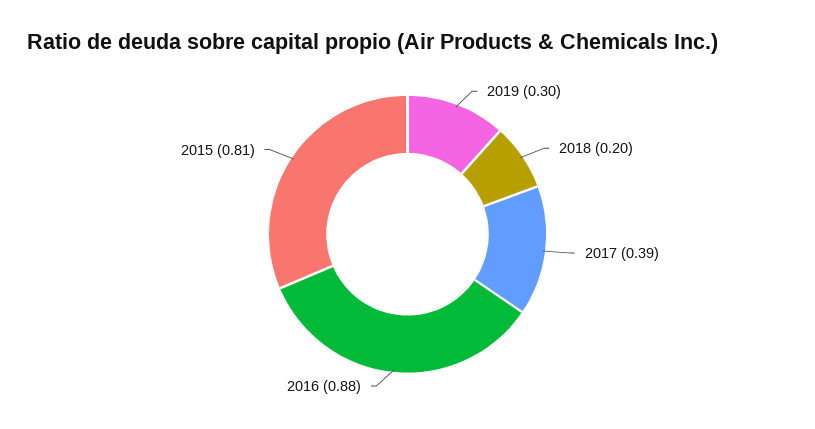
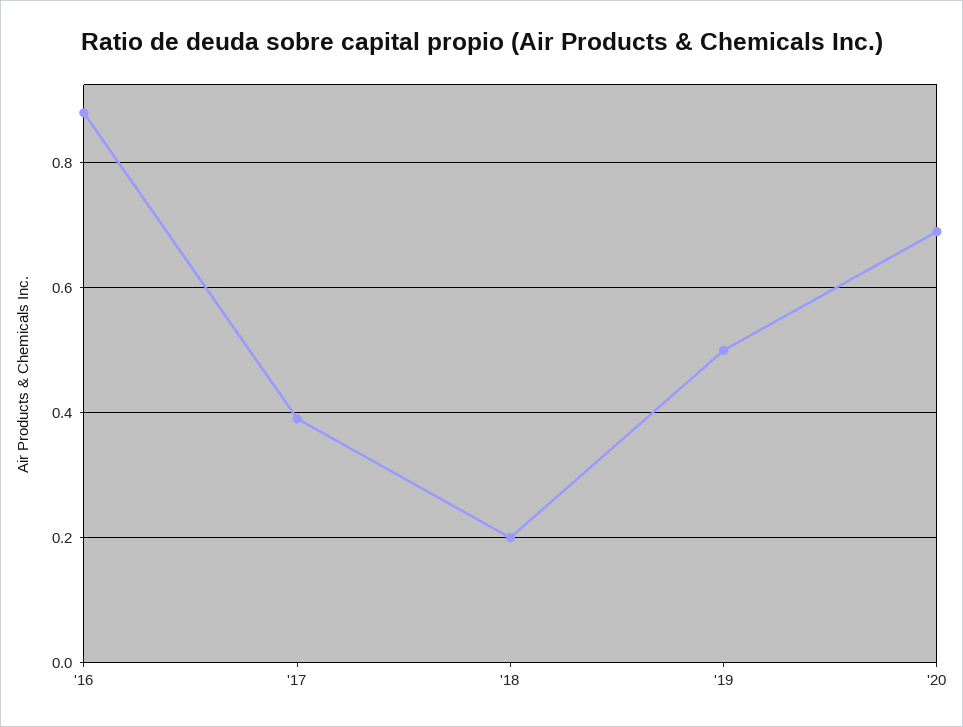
2019: 0.3 -> 0.5
2015: 0.81 -> none
'20: none -> 0.7

